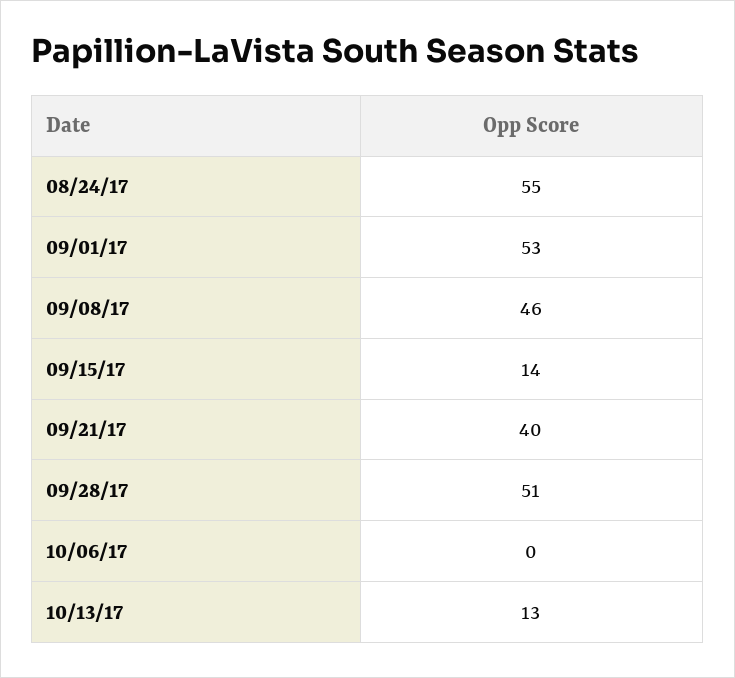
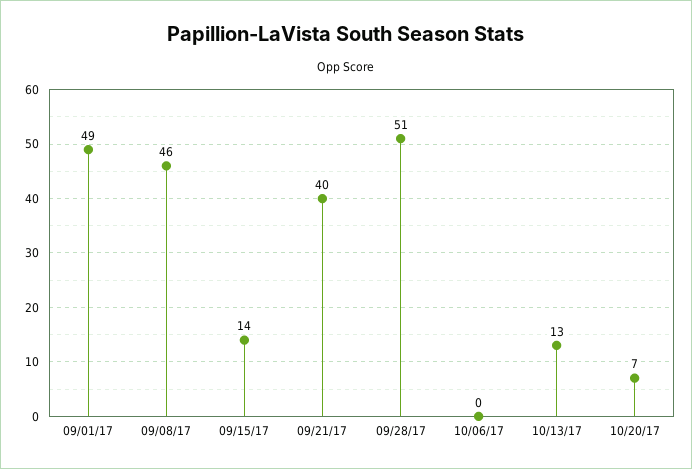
08/24/17: 55 -> none
09/01/17: 53 -> 49
10/20/17: none -> 7

